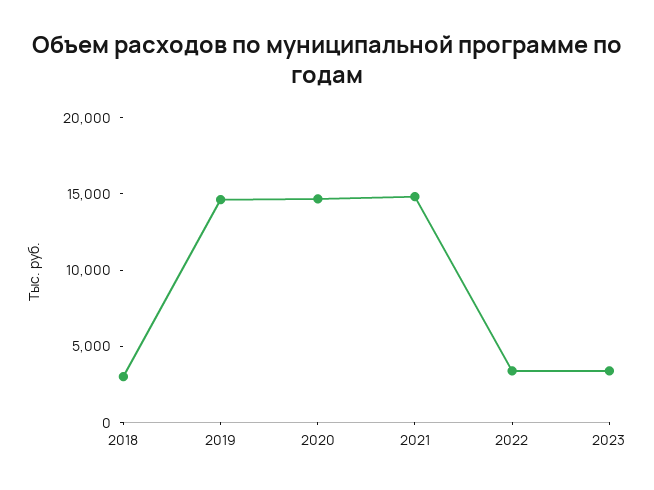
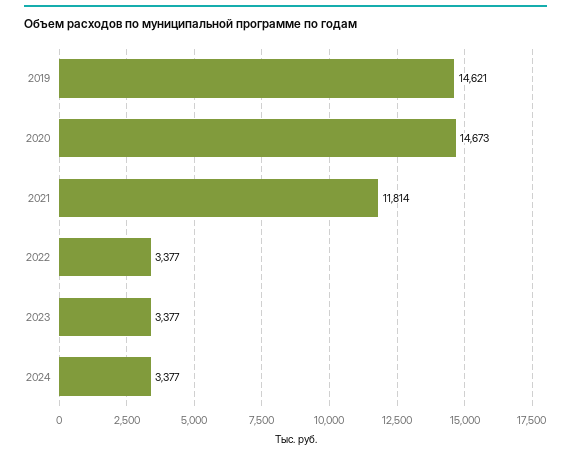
2018: 3000 -> none
2021: 15000 -> 11814
2024: none -> 3377

